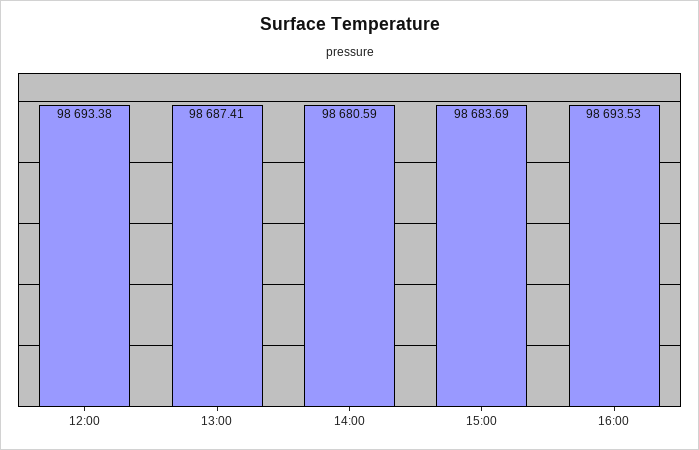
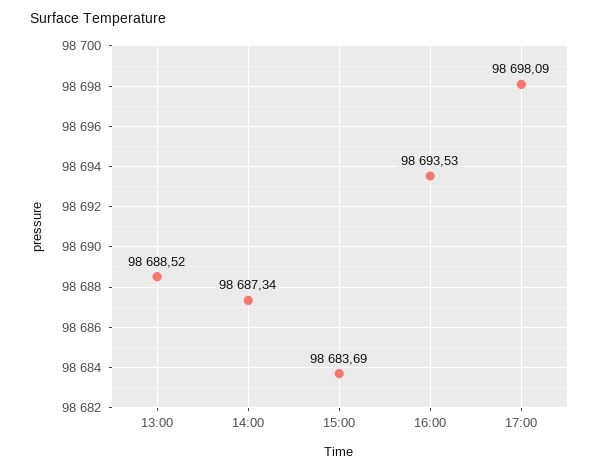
12:00: 98693.38 -> none
13:00: 98687.41 -> 98688.52
14:00: 98680.59 -> 98687.34
17:00: none -> 98698.09

